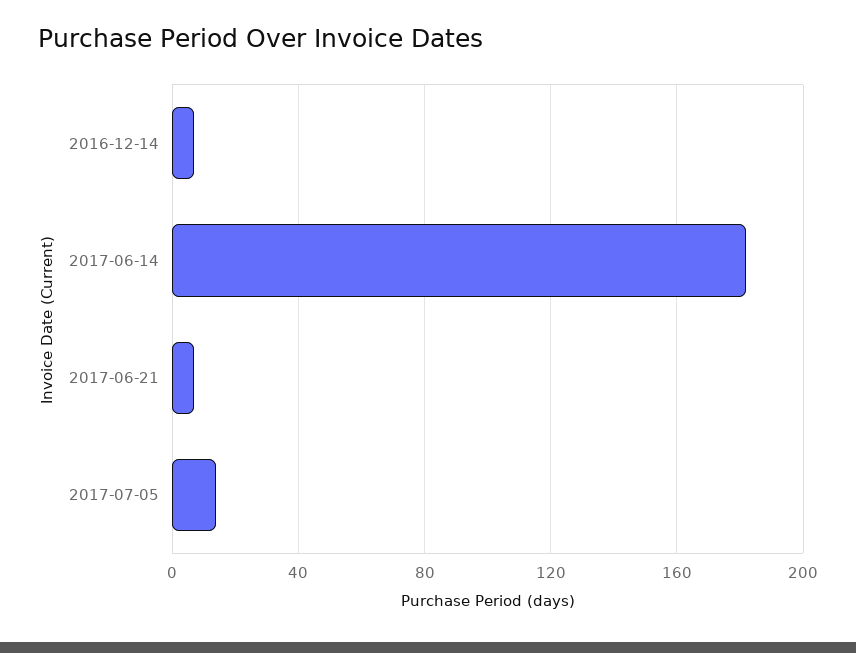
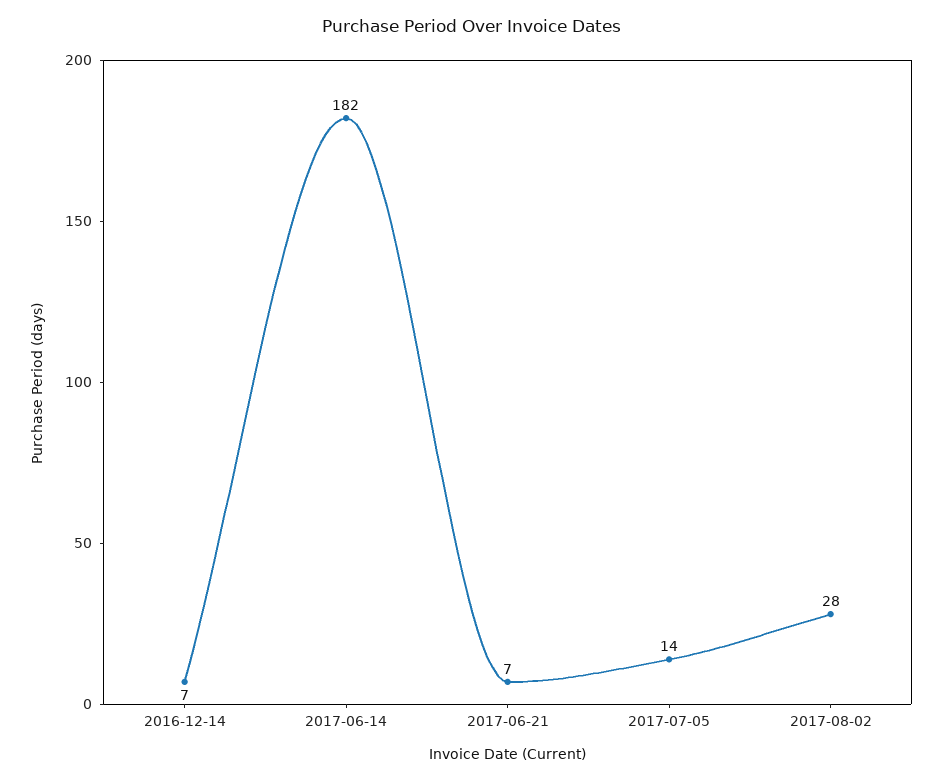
2017-08-02: none -> 28

